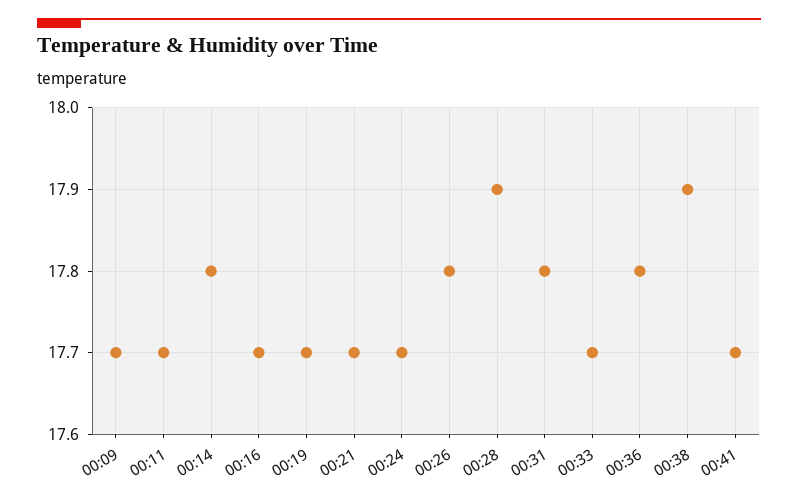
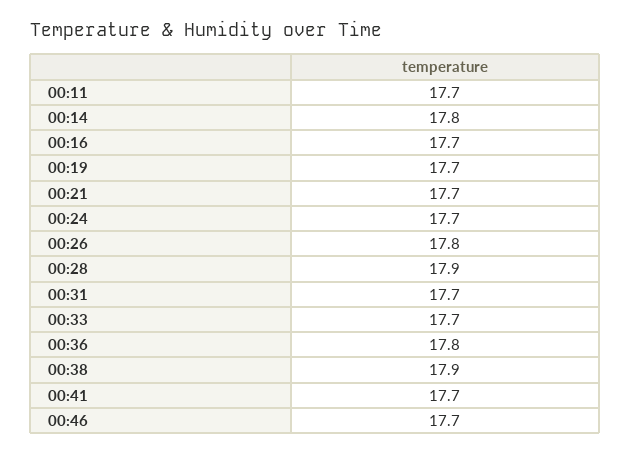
00:09: 17.7 -> none
00:31: 17.8 -> 17.7
00:46: none -> 17.7

